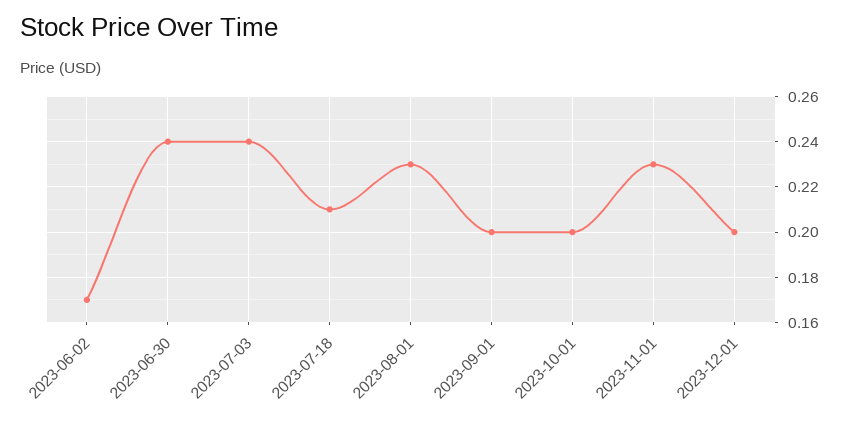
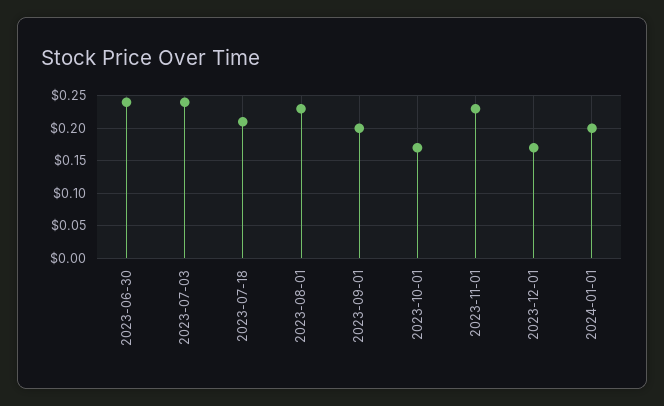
2023-06-02: 0.17 -> none
2023-10-01: 0.2 -> 0.17
2023-12-01: 0.2 -> 0.17
2024-01-01: none -> 0.2

